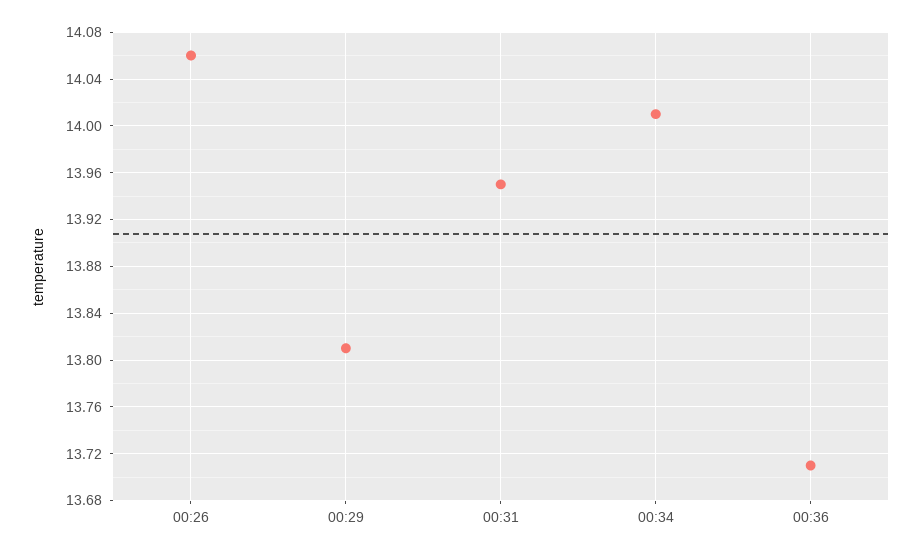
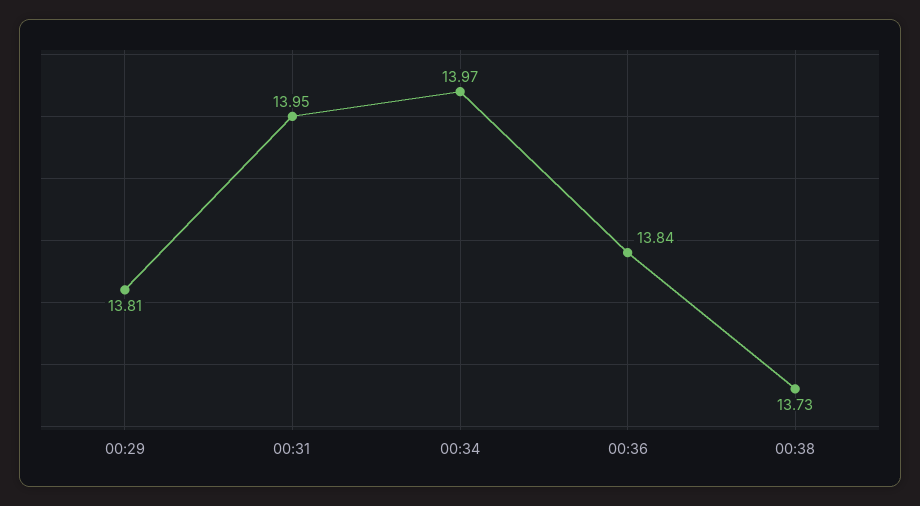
00:26: 14.06 -> none
00:34: 14.01 -> 13.97
00:36: 13.71 -> 13.84
00:38: none -> 13.73

